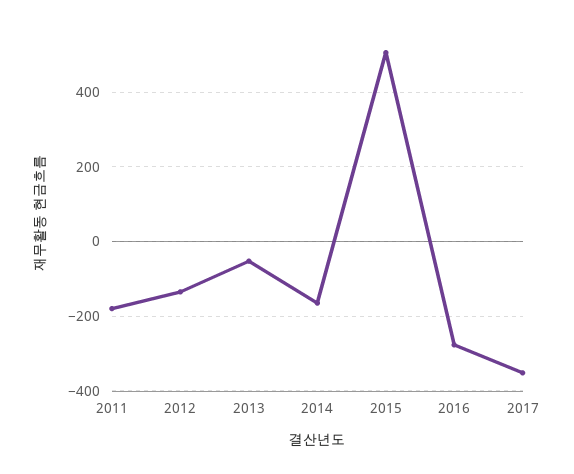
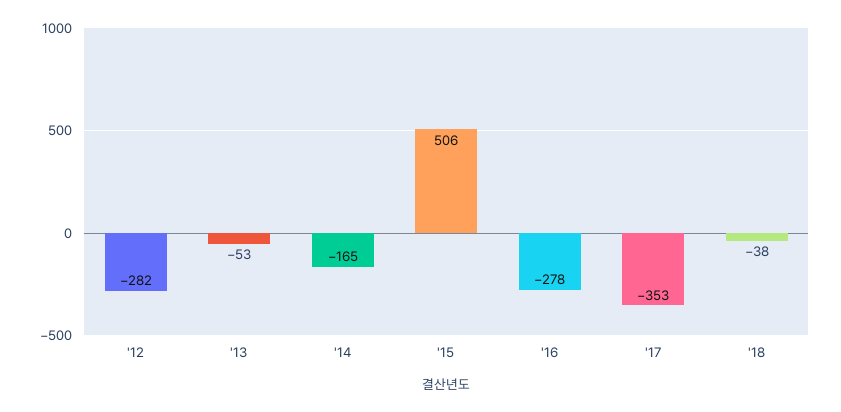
2011: -180 -> none
2012: -140 -> -282
'18: none -> -38

